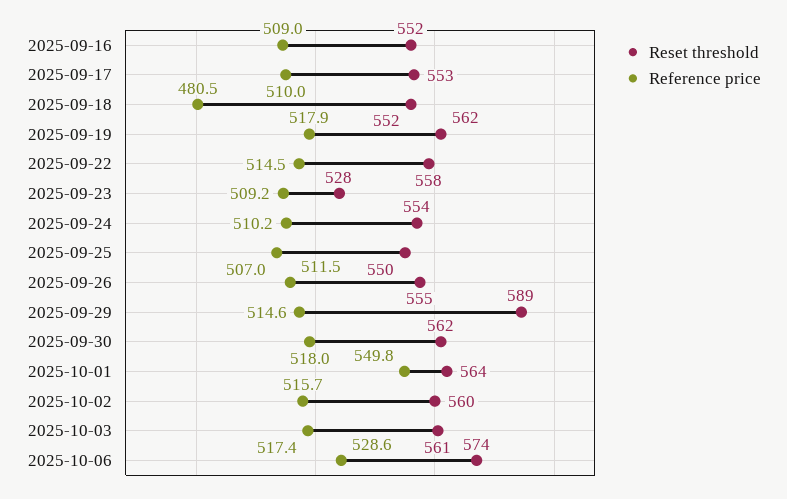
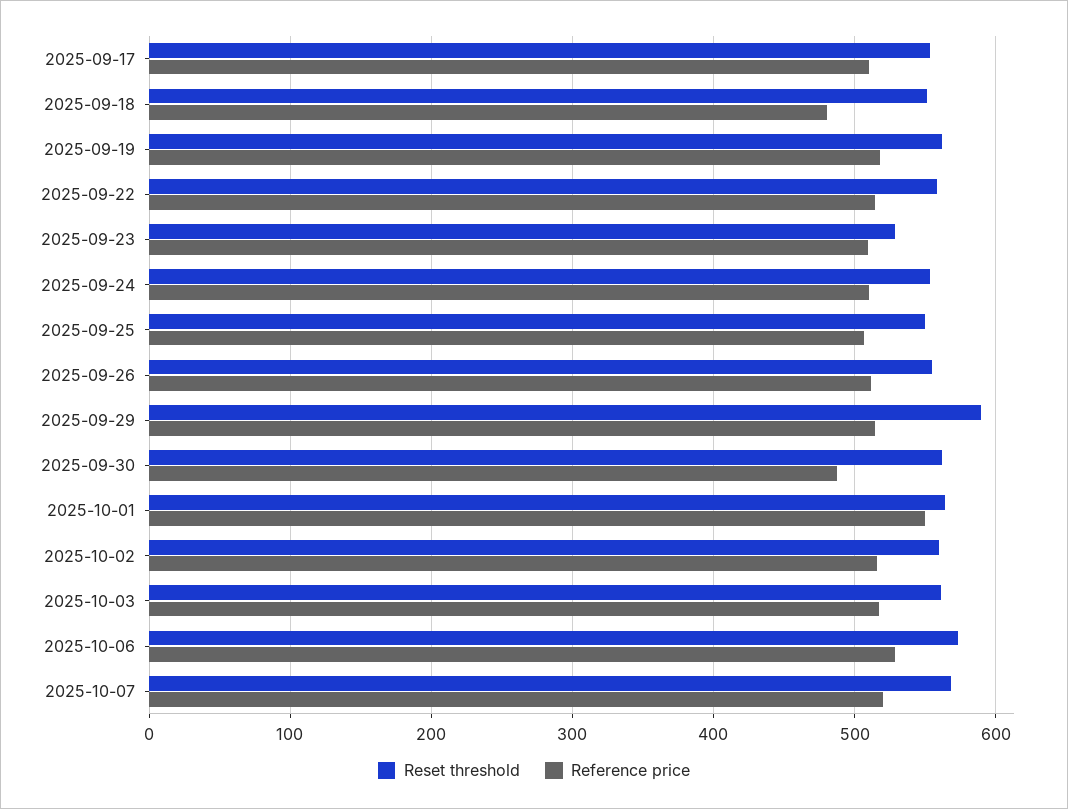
Reset threshold, 2025-09-16: 552 -> none
Reference price, 2025-09-16: 509 -> none
Reference price, 2025-09-30: 518 -> 490
Reset threshold, 2025-10-07: none -> 570
Reference price, 2025-10-07: none -> 520

